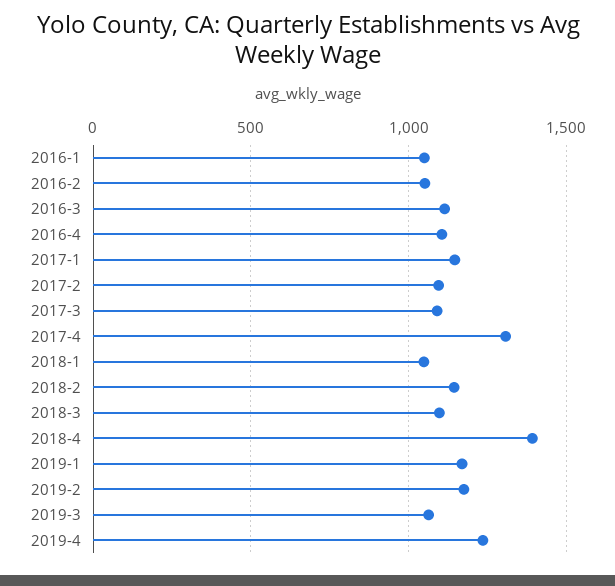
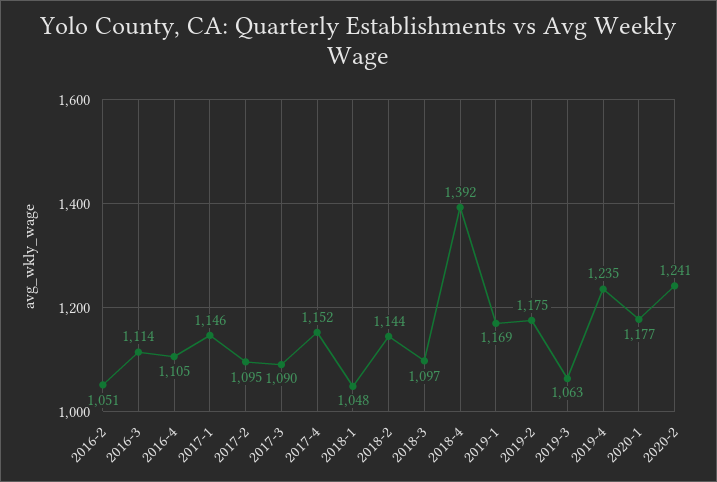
2016-1: 1050 -> none
2017-4: 1300 -> 1152
2020-1: none -> 1177
2020-2: none -> 1241

